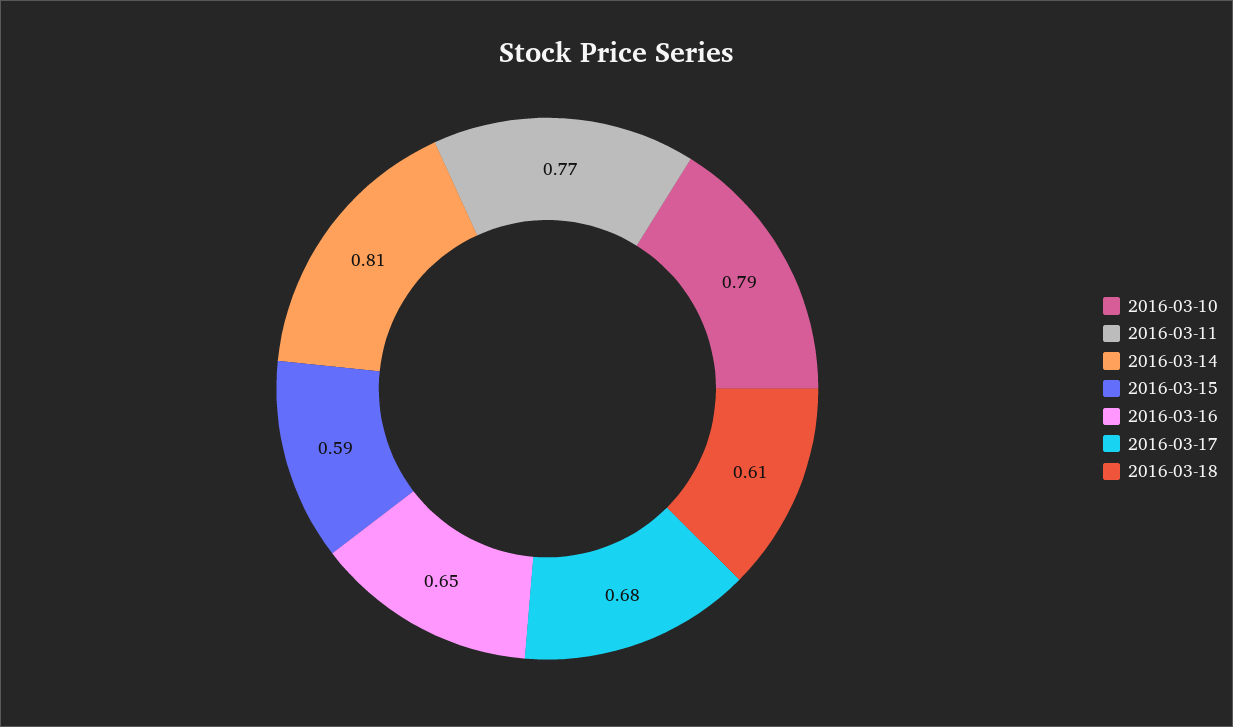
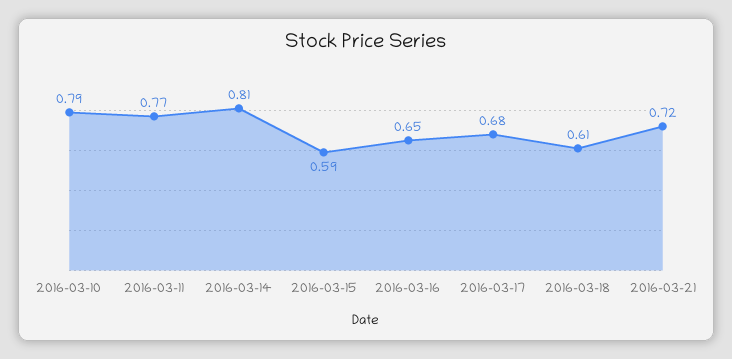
2016-03-21: none -> 0.72

